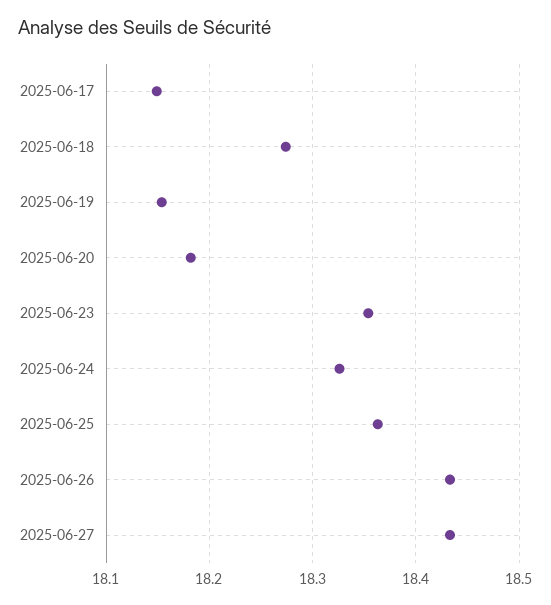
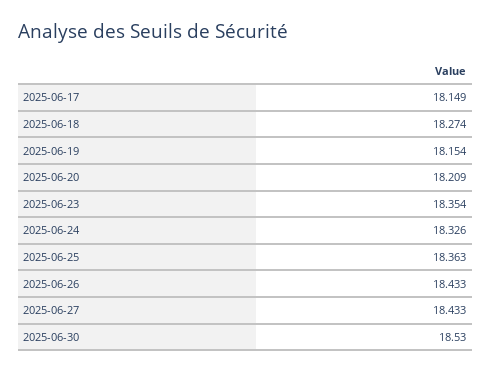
2025-06-20: 18.18 -> 18.209
2025-06-30: none -> 18.53

